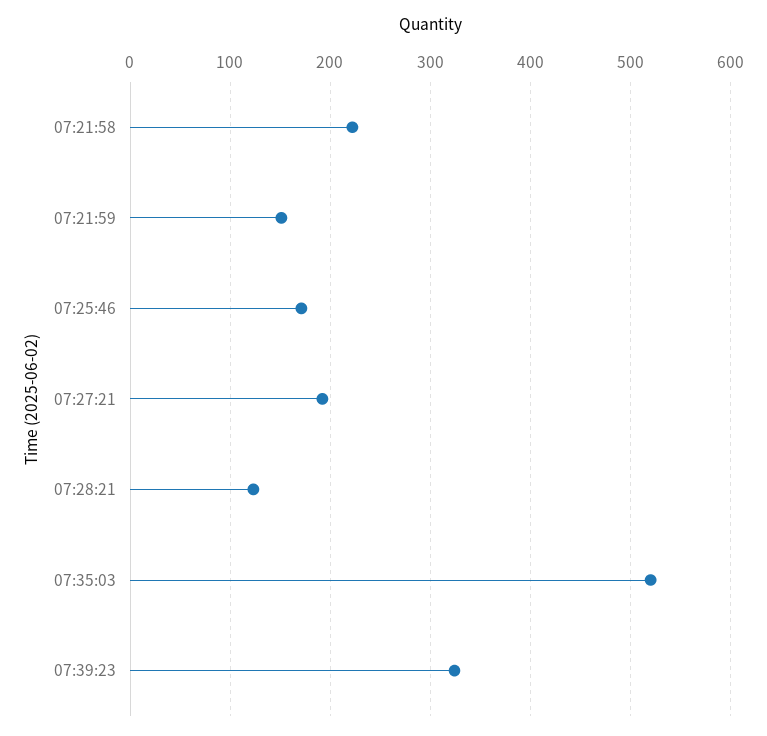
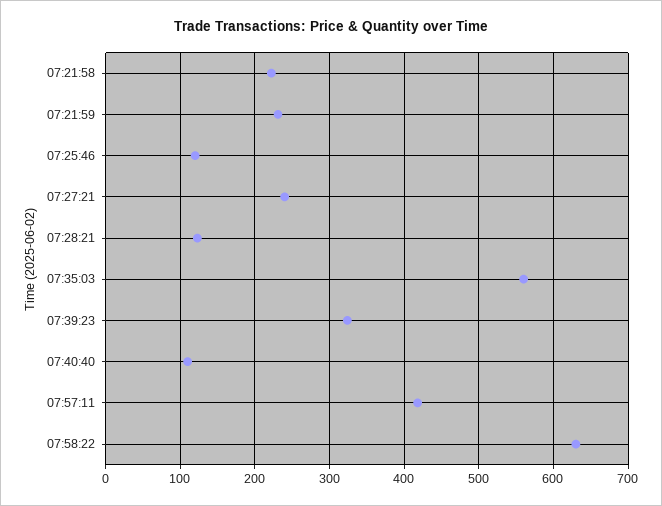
07:21:59: 150 -> 230
07:25:46: 170 -> 120
07:27:21: 190 -> 240
07:35:03: 520 -> 560
07:40:40: none -> 110
07:57:11: none -> 420
07:58:22: none -> 630

